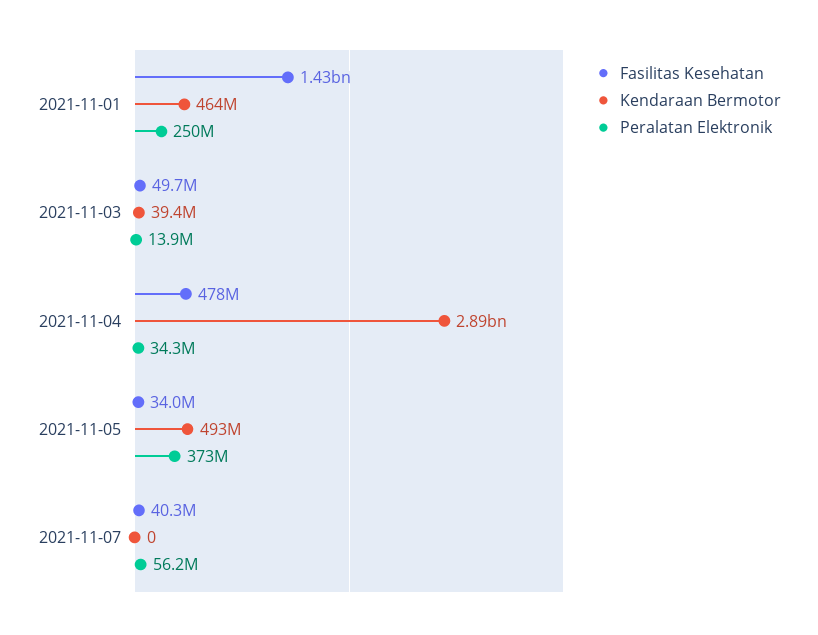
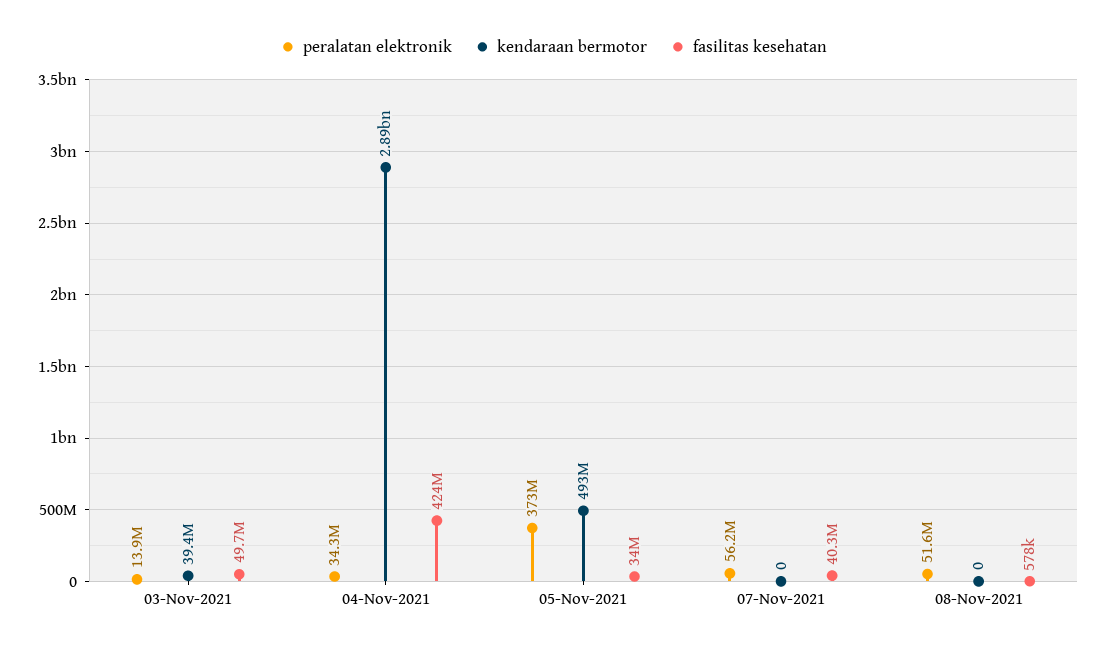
Fasilitas Kesehatan, 2021-11-01: 1430000000 -> none
Kendaraan Bermotor, 2021-11-01: 464000000 -> none
Peralatan Elektronik, 2021-11-01: 250000000 -> none
Fasilitas Kesehatan, 2021-11-04: 478000000 -> 424000000
Peralatan Elektronik, 08-Nov-2021: none -> 51600000
Kendaraan Bermotor, 08-Nov-2021: none -> 0
Fasilitas Kesehatan, 08-Nov-2021: none -> 578000

